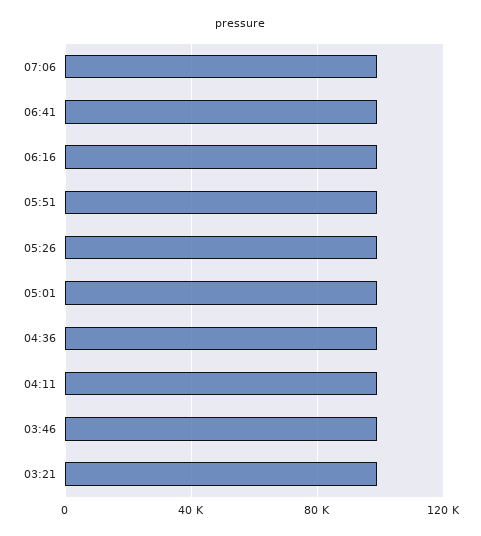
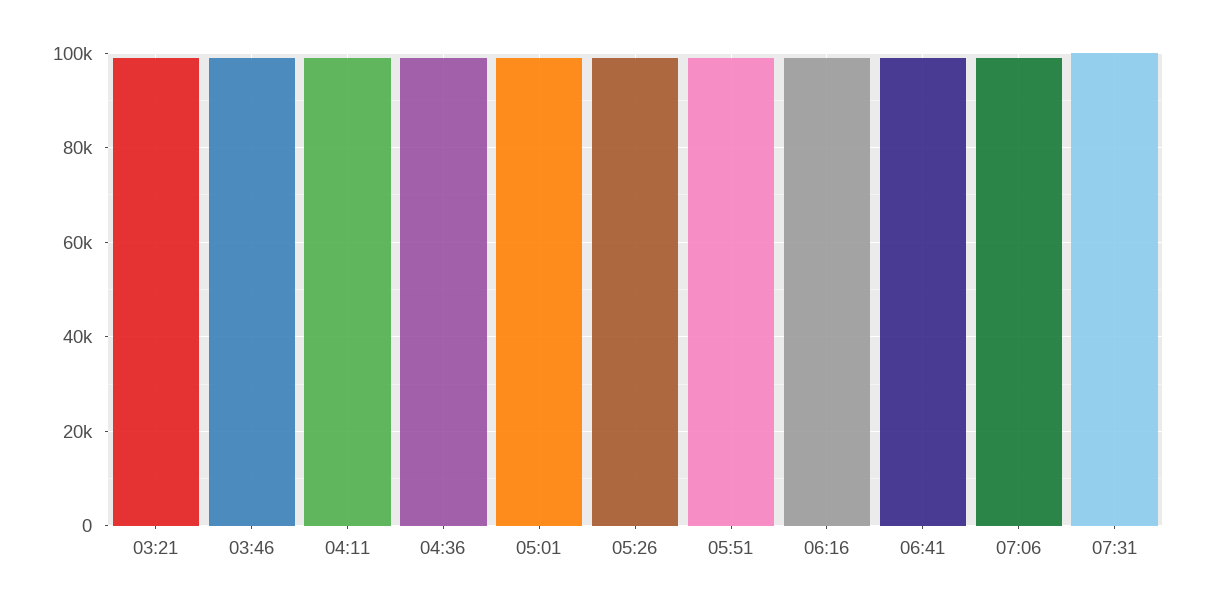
07:31: none -> 100000

